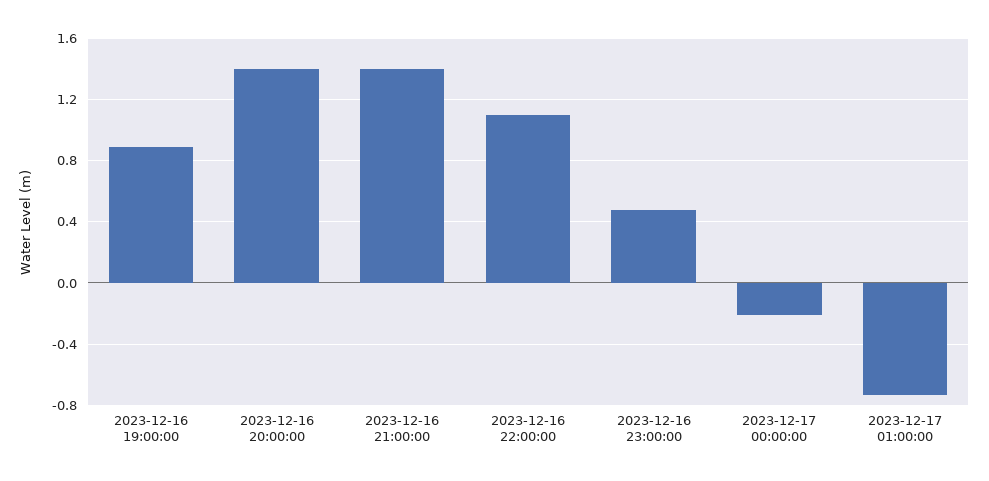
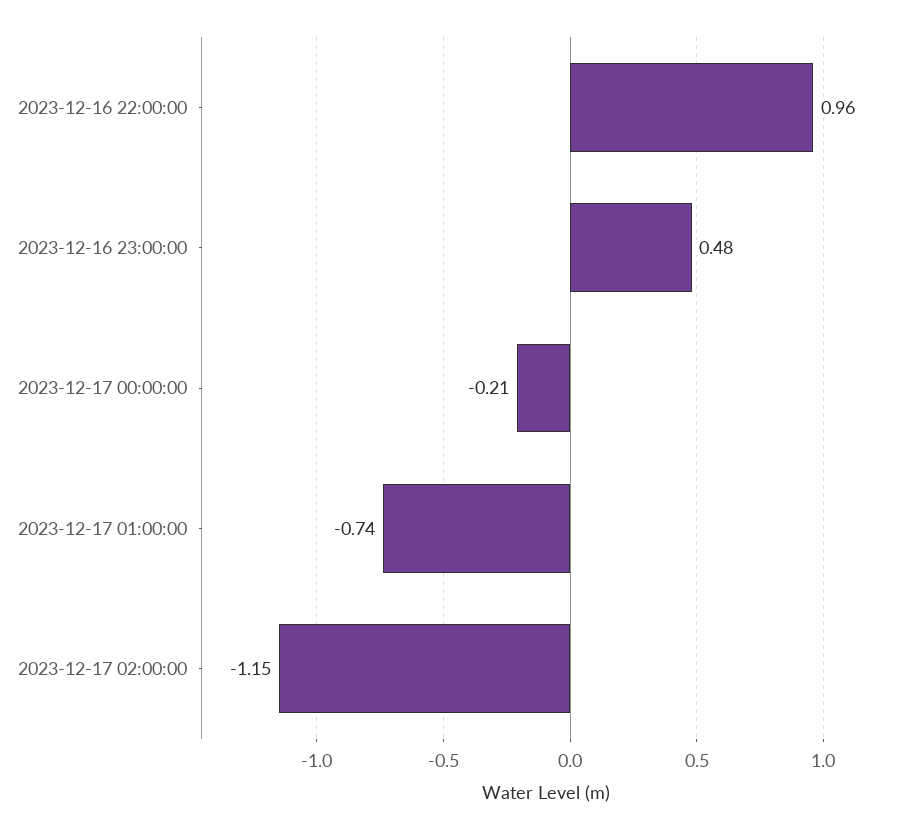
2023-12-16 19:00:00: 0.9 -> none
2023-12-16 20:00:00: 1.4 -> none
2023-12-16 21:00:00: 1.4 -> none
2023-12-16 22:00:00: 1.1 -> 0.96
2023-12-17 02:00:00: none -> -1.15

